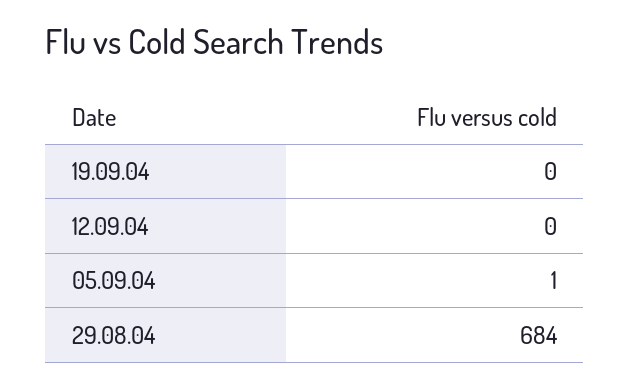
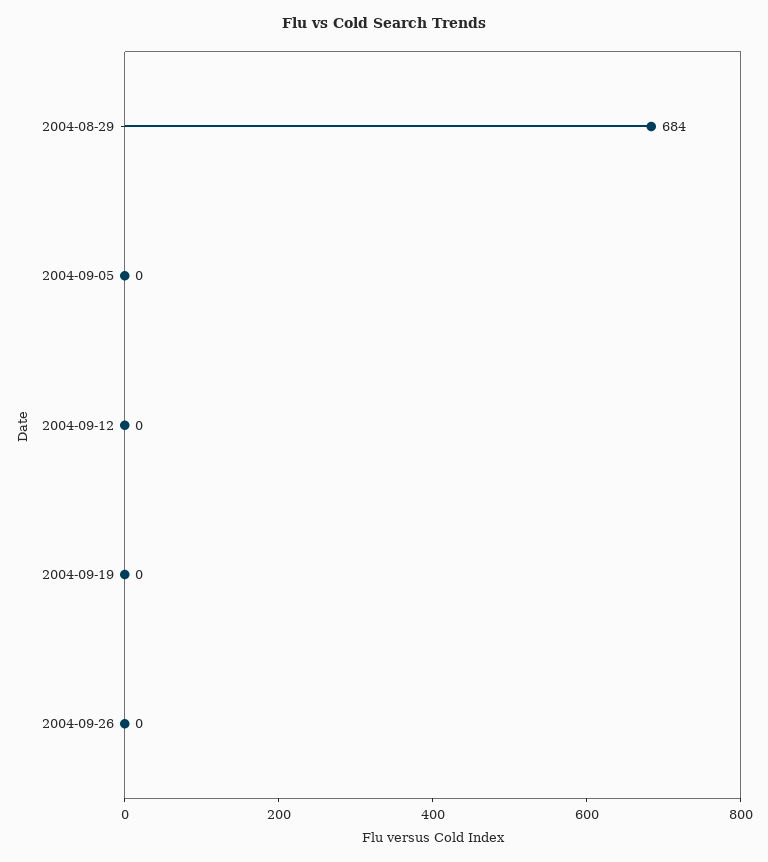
05.09.04: 1 -> 0
2004-09-26: none -> 0

